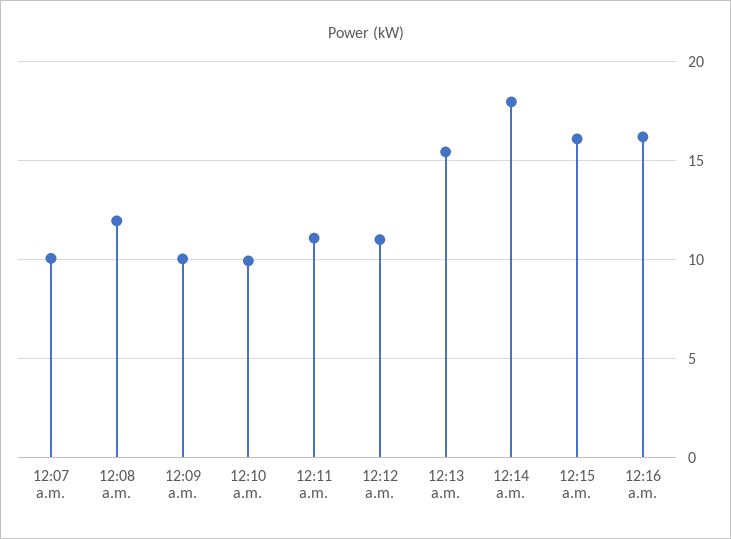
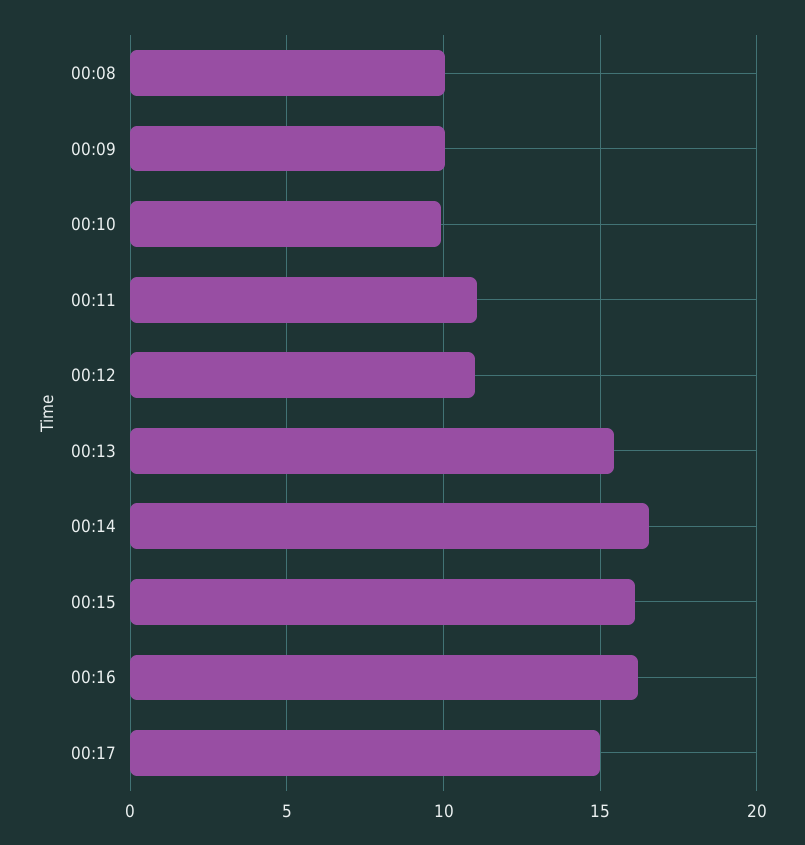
12:07 a.m.: 10 -> none
12:08 a.m.: 12 -> 10
12:14 a.m.: 18 -> 16.5
00:17: none -> 15

